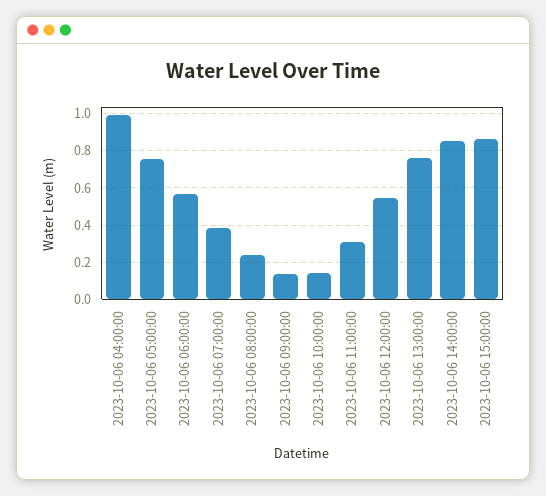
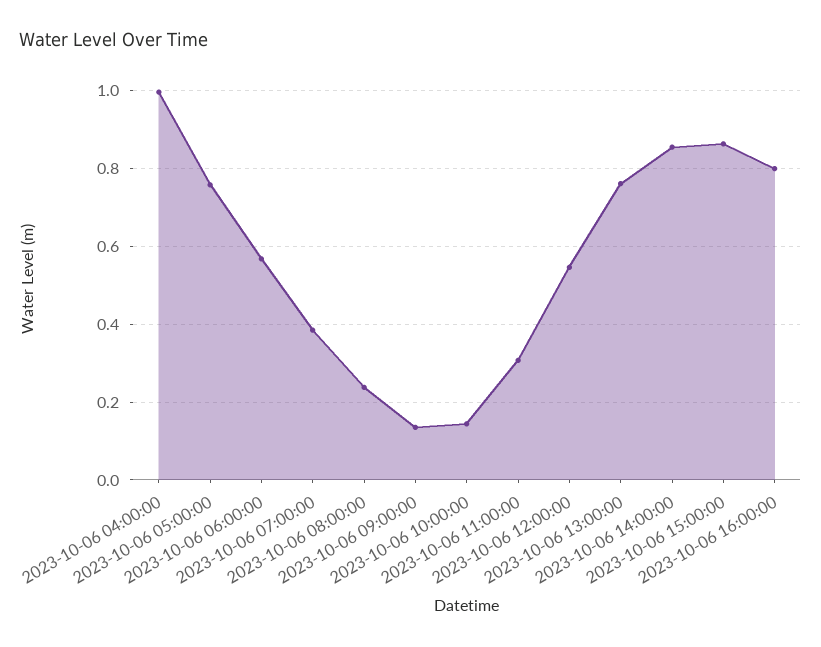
2023-10-06 16:00:00: none -> 0.8

